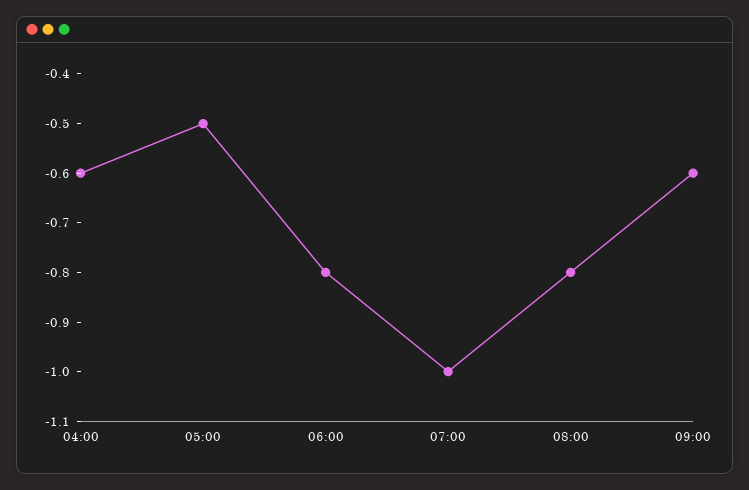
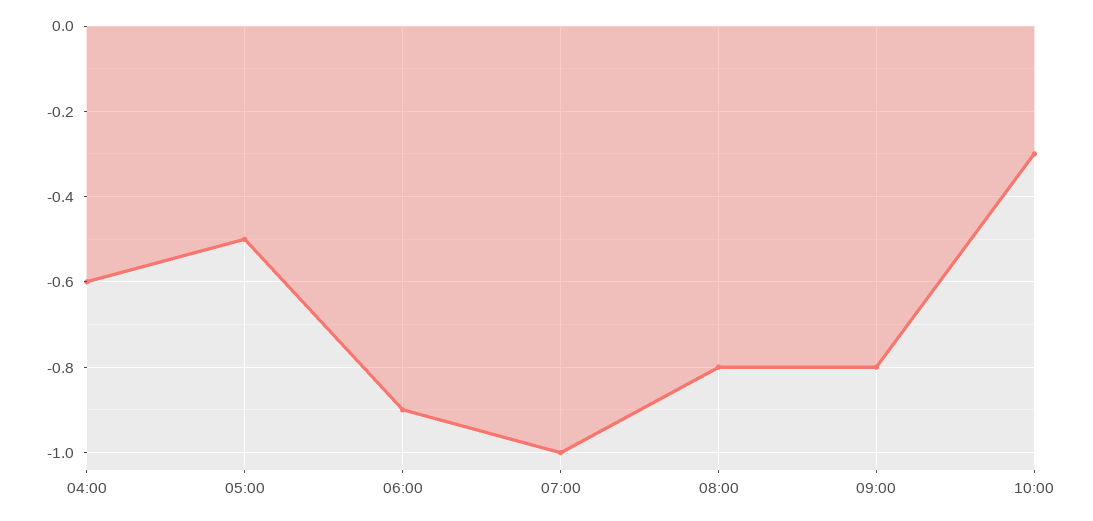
06:00: -0.8 -> -0.9
09:00: -0.6 -> -0.8
10:00: none -> -0.3

